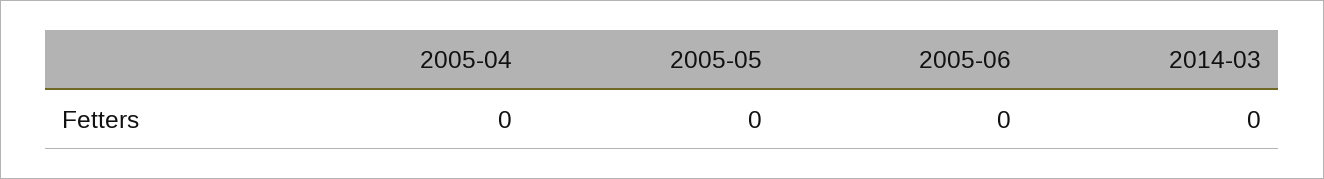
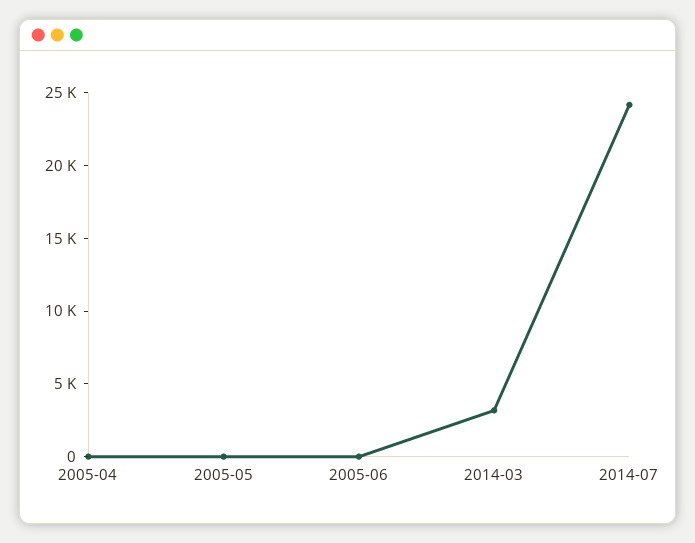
2014-03: 0 -> 3000
2014-07: none -> 24000

